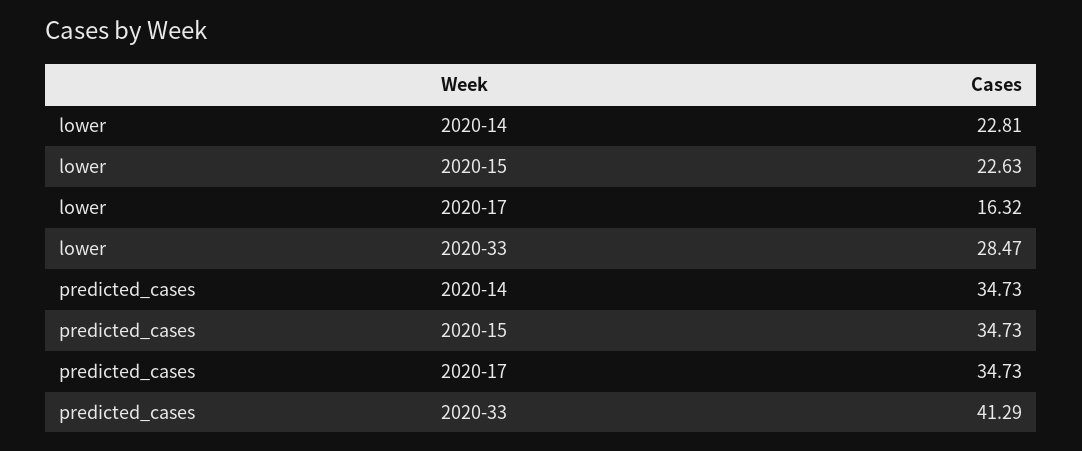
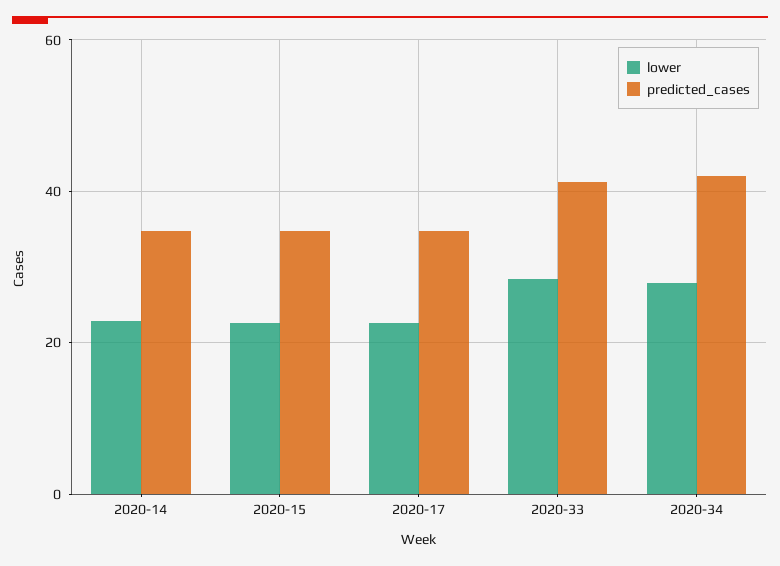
lower, 2020-17: 16.32 -> 22
lower, 2020-34: none -> 28
predicted_cases, 2020-34: none -> 42

